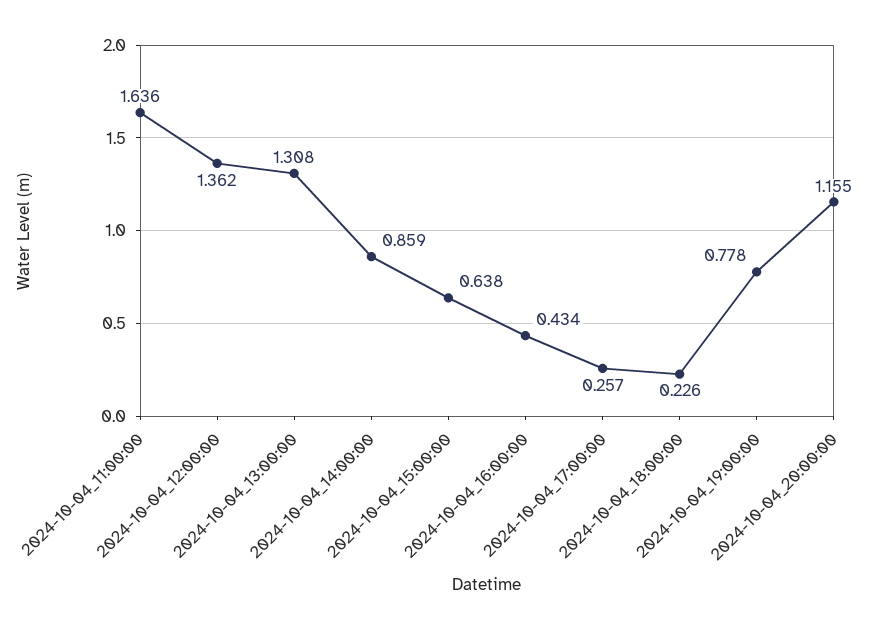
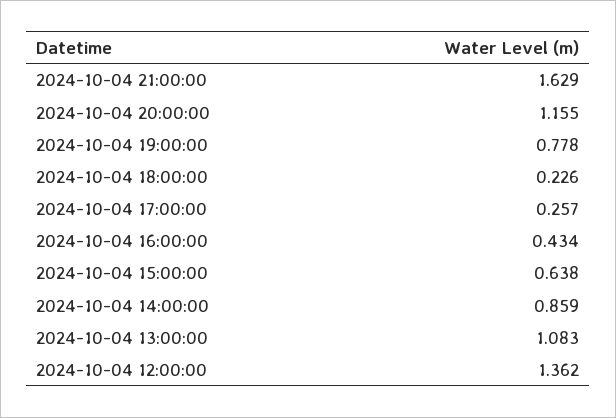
2024-10-04_11:00:00: 1.636 -> none
2024-10-04_13:00:00: 1.308 -> 1.083
2024-10-04 21:00:00: none -> 1.629

